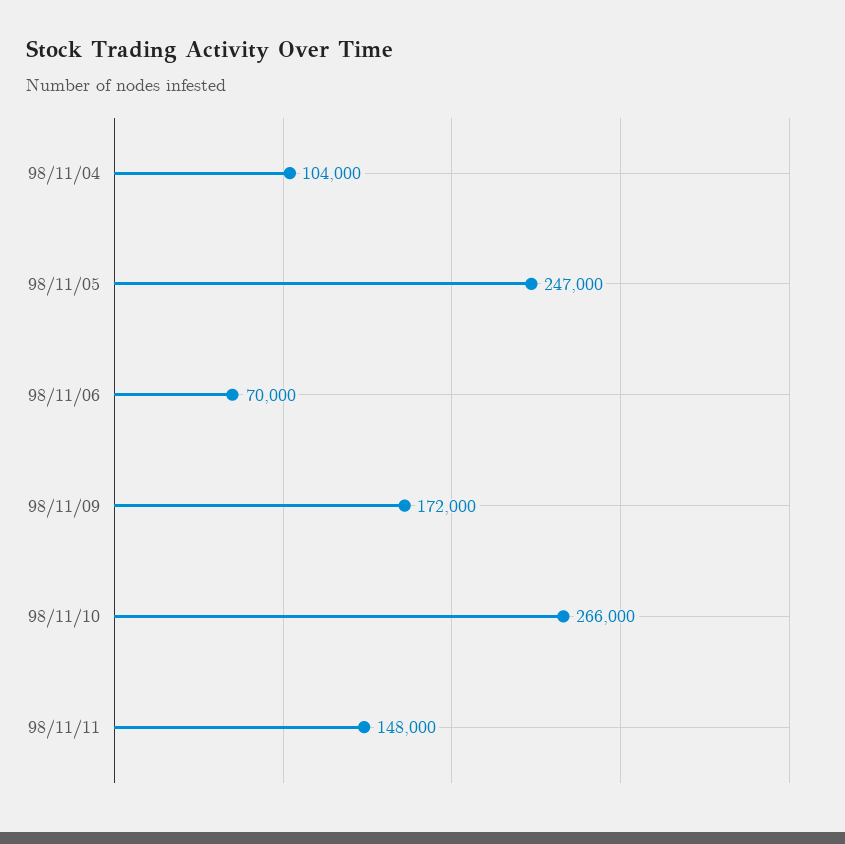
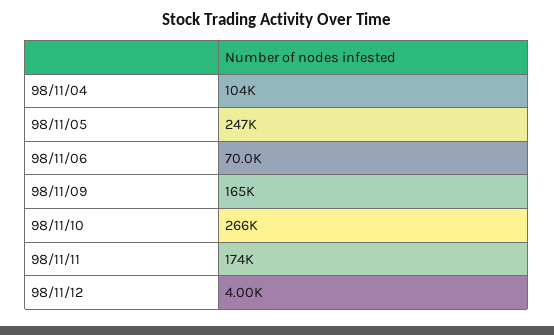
98/11/09: 172000 -> 165000
98/11/11: 148000 -> 174000
98/11/12: none -> 4000

